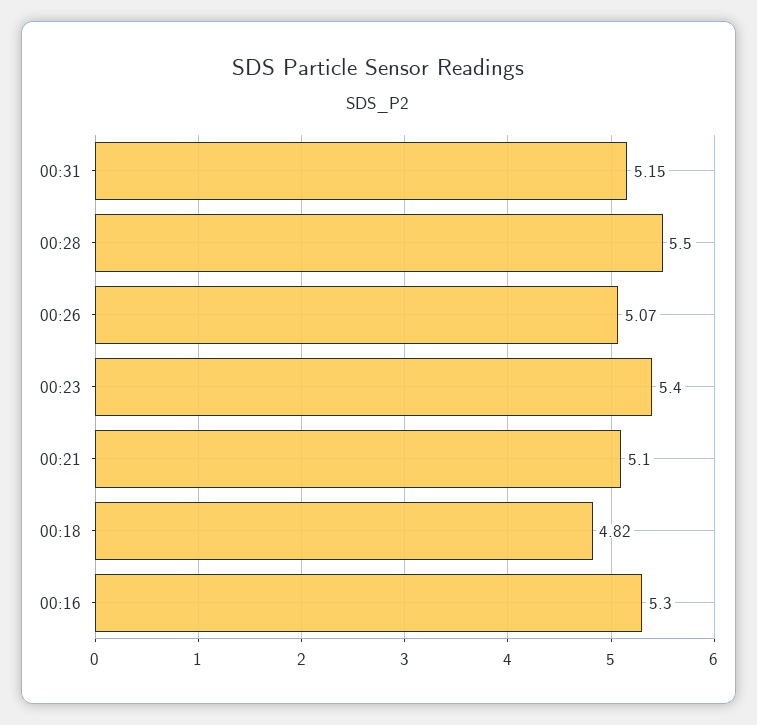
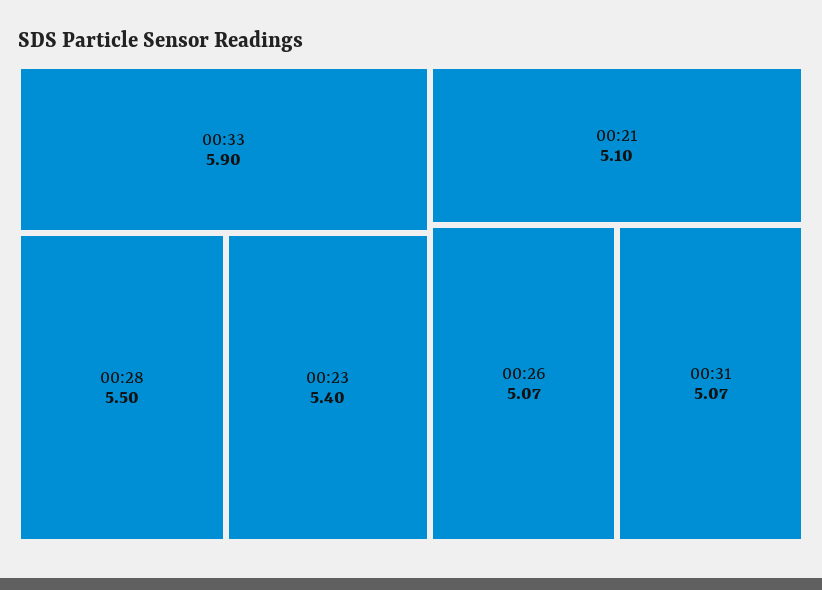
00:31: 5.15 -> 5.07
00:18: 4.82 -> none
00:16: 5.3 -> none
00:33: none -> 5.9

